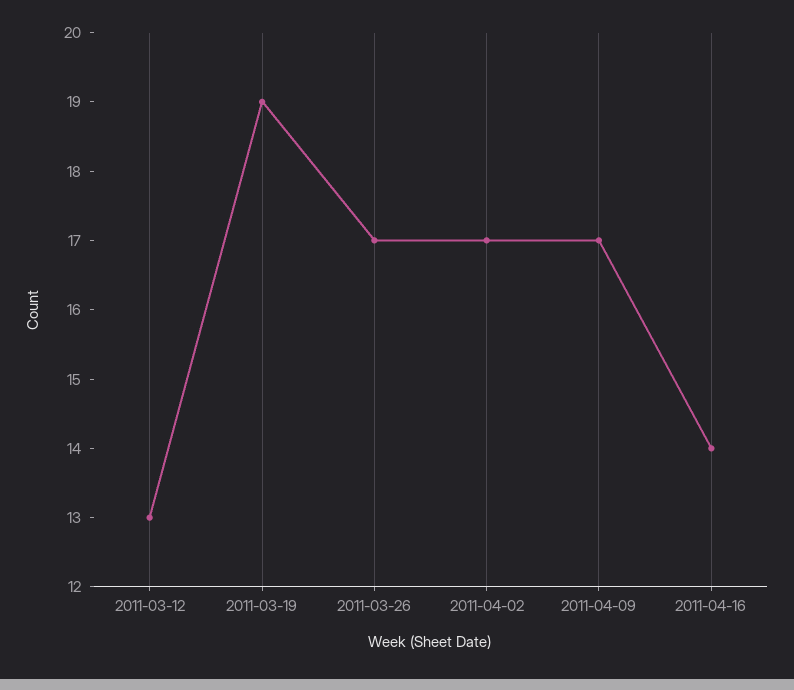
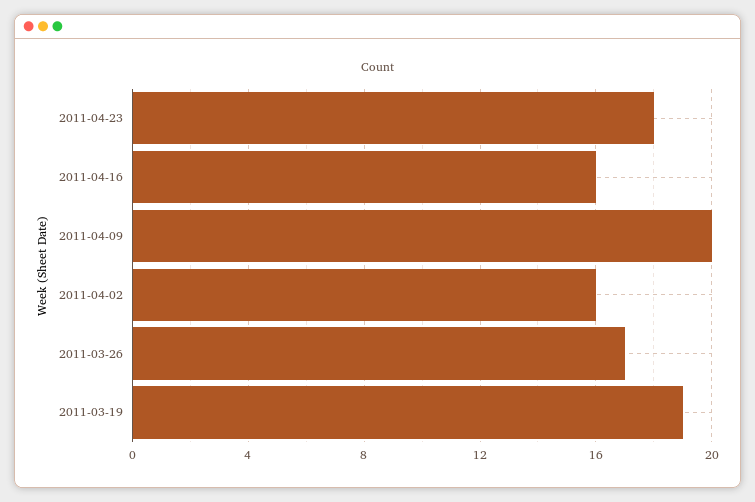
2011-03-12: 13 -> none
2011-04-02: 17 -> 16
2011-04-09: 17 -> 20
2011-04-16: 14 -> 16
2011-04-23: none -> 18

